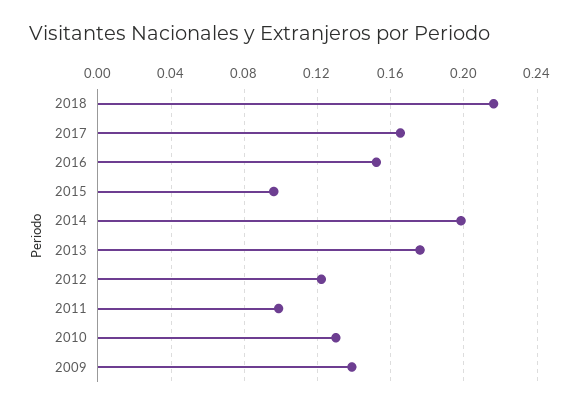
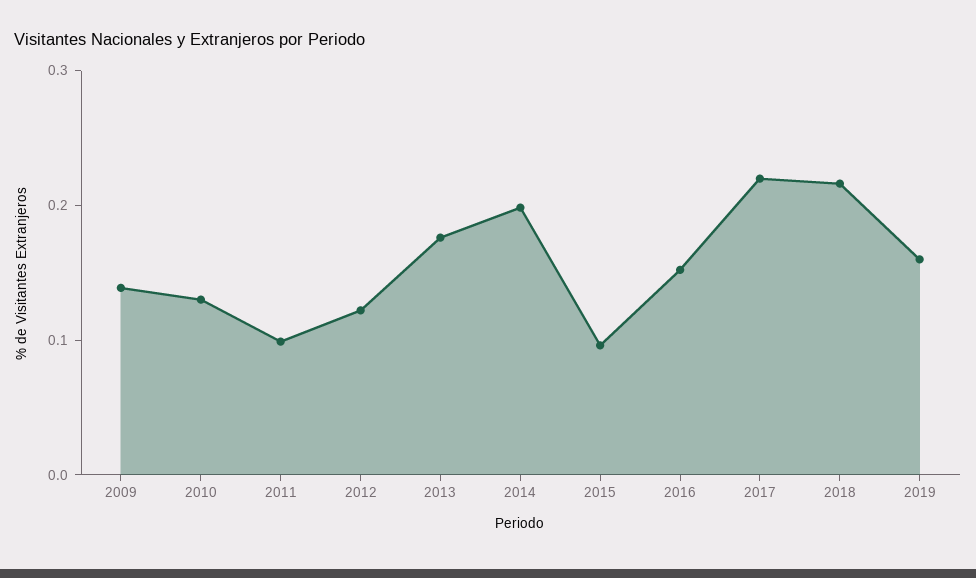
2017: 0.165 -> 0.22
2019: none -> 0.16

